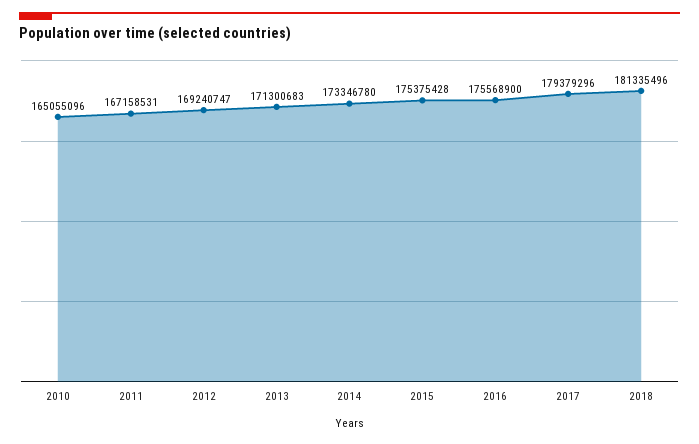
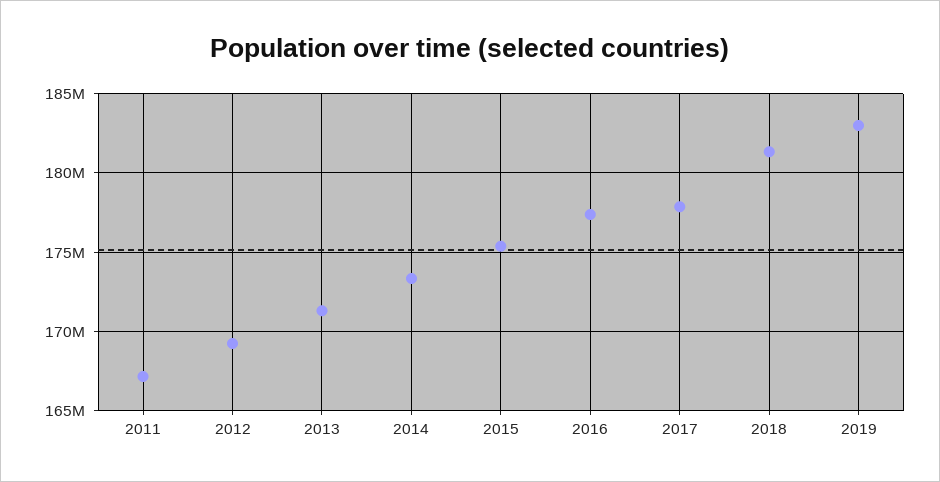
2010: 165055096 -> none
2016: 175568900 -> 177500000
2017: 179379296 -> 178000000
2019: none -> 183000000

